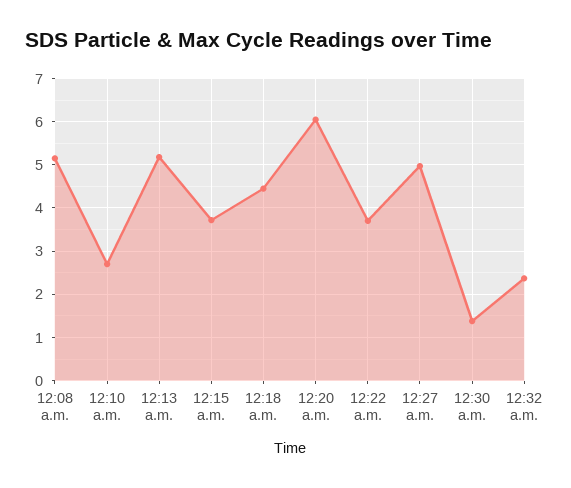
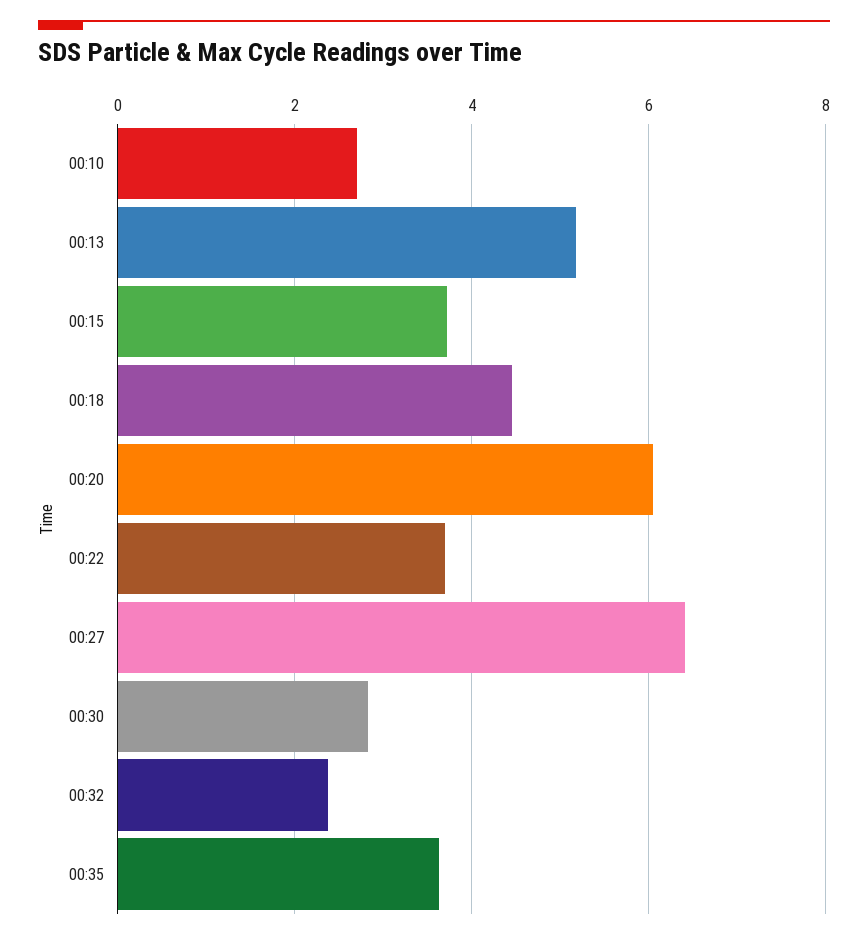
12:08 a.m.: 5.2 -> none
12:27 a.m.: 5 -> 6.4
12:30 a.m.: 1.4 -> 2.8
00:35: none -> 3.6

